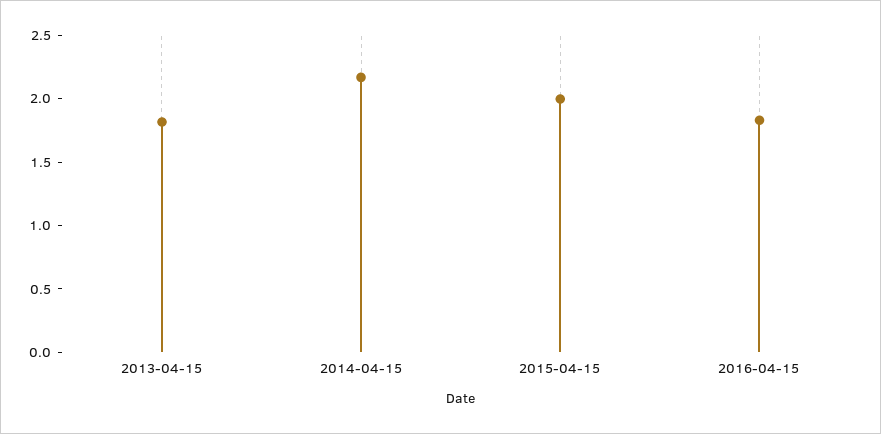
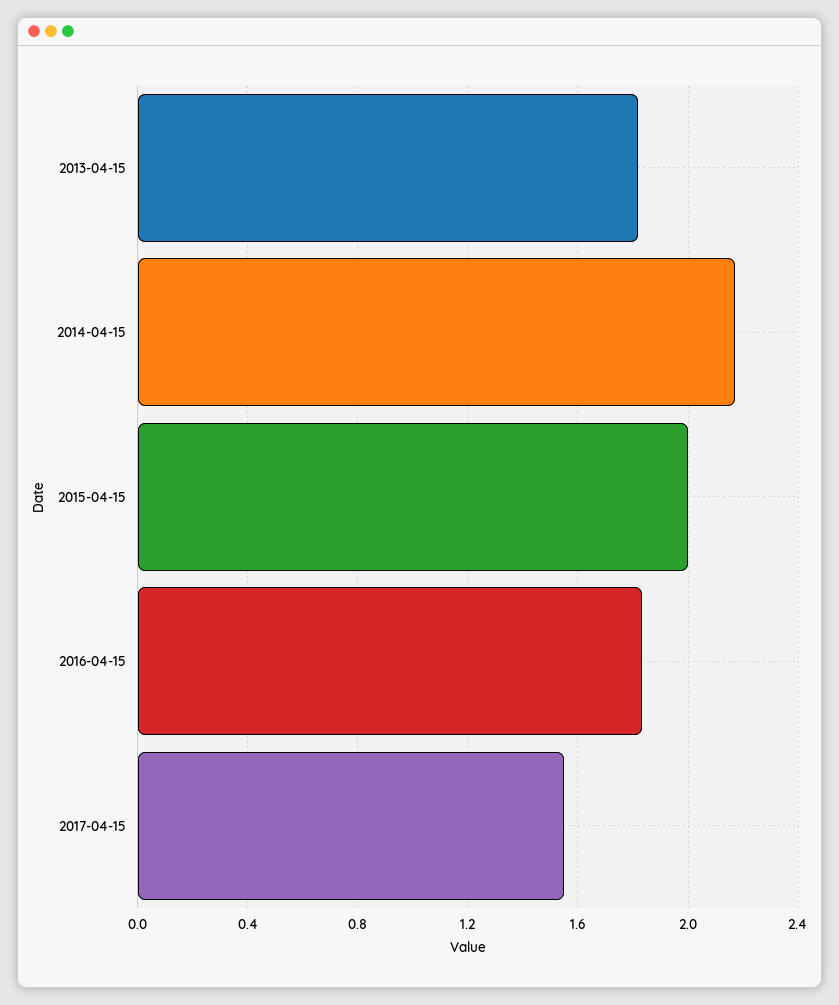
2017-04-15: none -> 1.55

